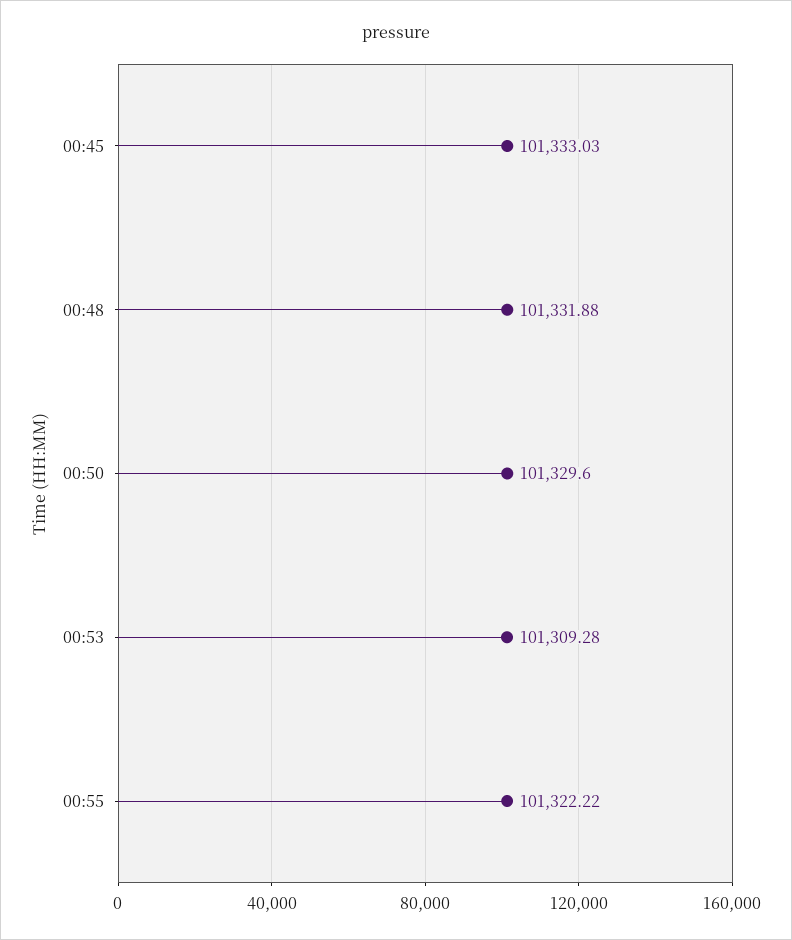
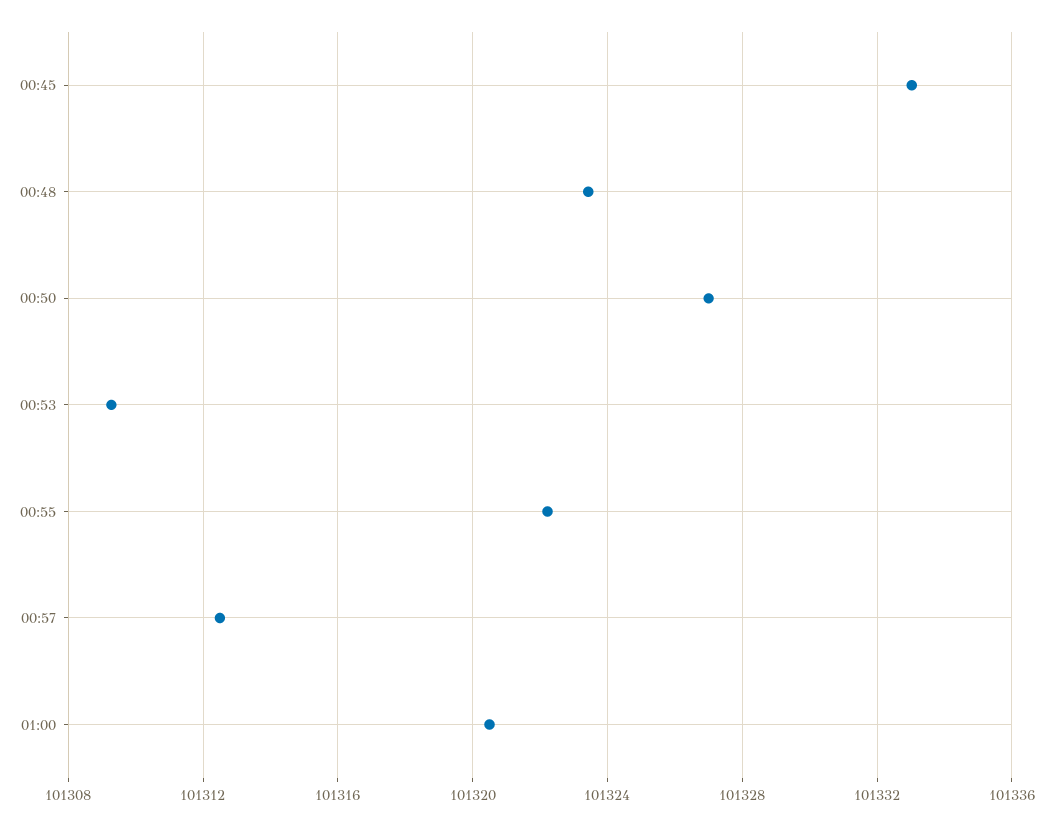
00:48: 101331.88 -> 101323.5
00:50: 101329.6 -> 101327
00:57: none -> 101312.5
01:00: none -> 101320.5

